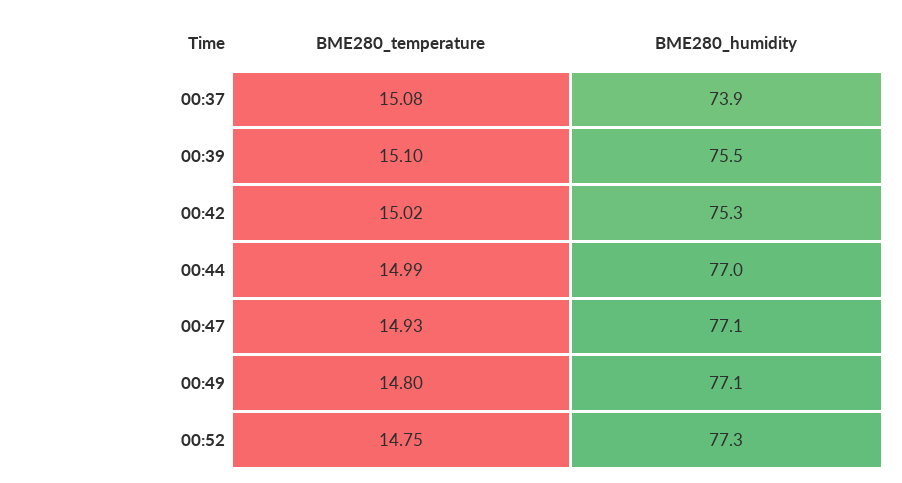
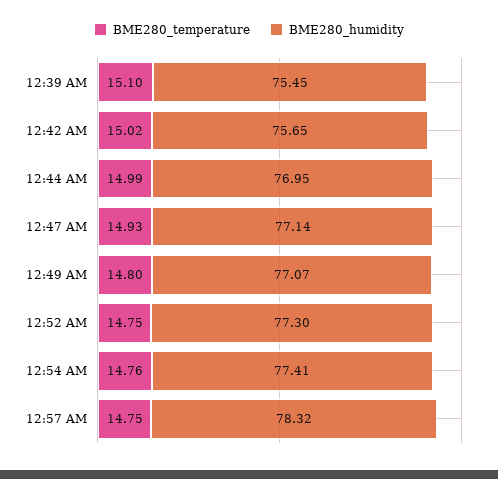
BME280_temperature, 00:37: 15.08 -> none
BME280_humidity, 00:37: 73.9 -> none
BME280_humidity, 00:42: 75.3 -> 75.65
BME280_temperature, 12:54 AM: none -> 14.76
BME280_humidity, 12:54 AM: none -> 77.41
BME280_temperature, 12:57 AM: none -> 14.75
BME280_humidity, 12:57 AM: none -> 78.32

